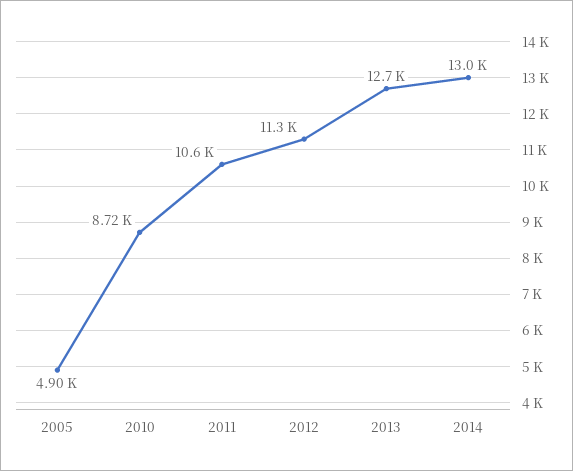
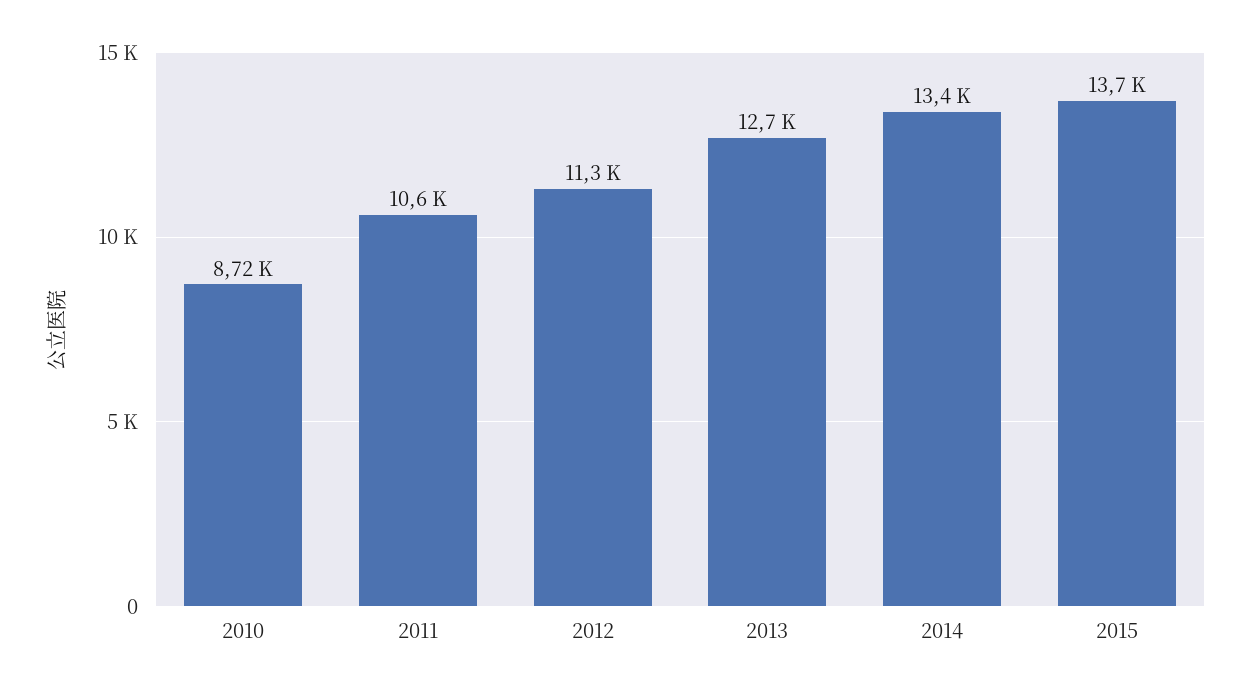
2005: 4900 -> none
2014: 13000 -> 13400
2015: none -> 13700

